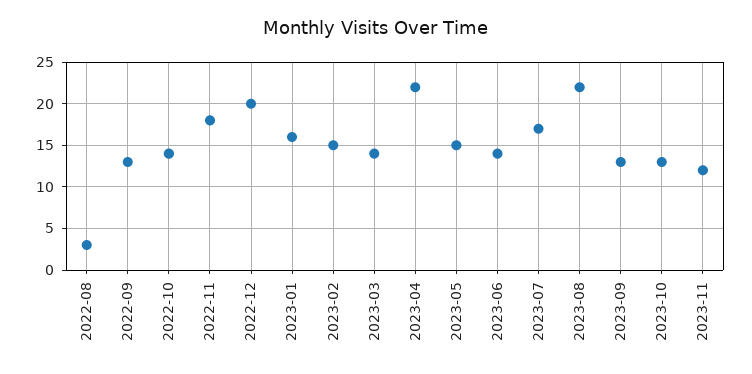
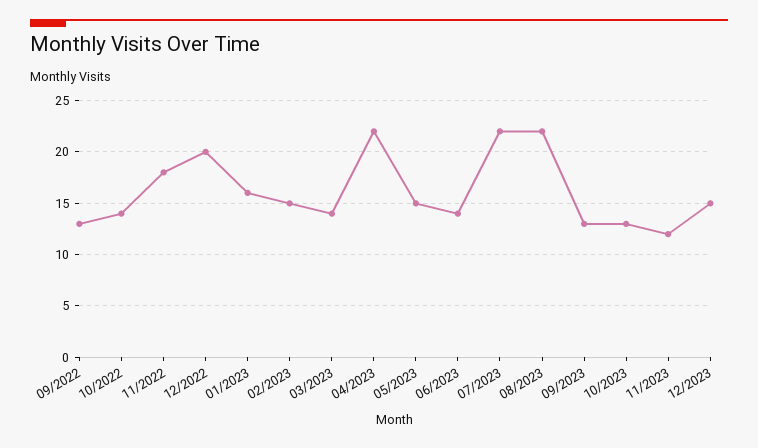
2022-08: 3 -> none
2023-07: 17 -> 22
12/2023: none -> 15

